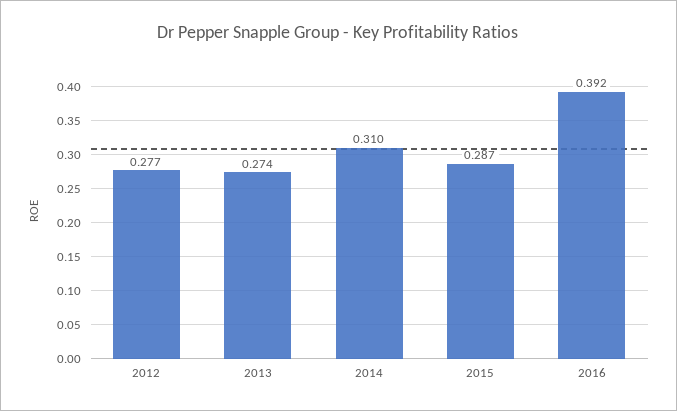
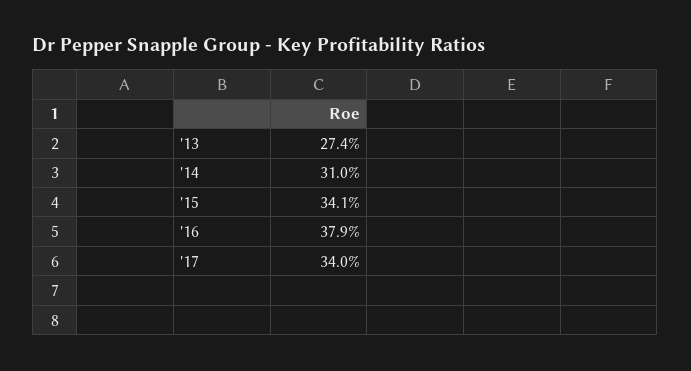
2012: 0.277 -> none
2015: 0.287 -> 0.341
2016: 0.392 -> 0.379
'17: none -> 0.34

